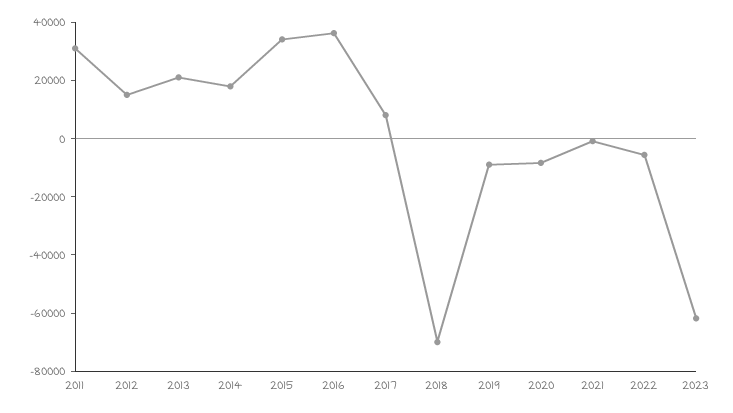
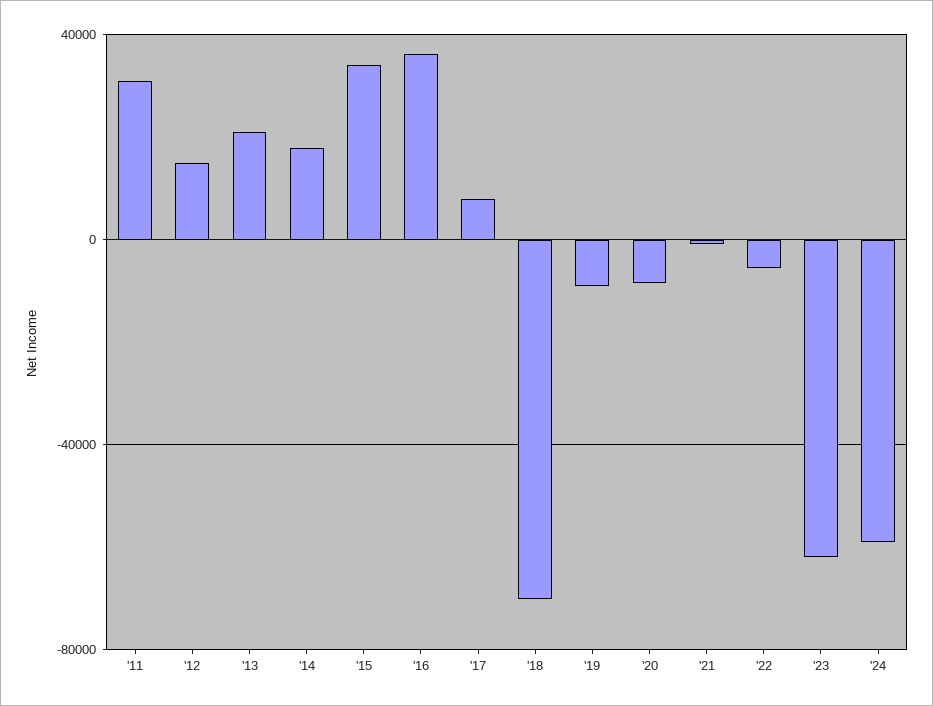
'24: none -> -60000

